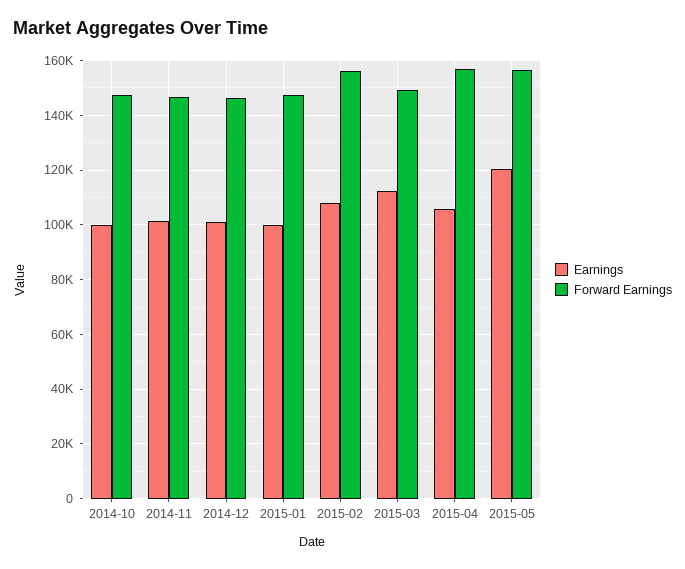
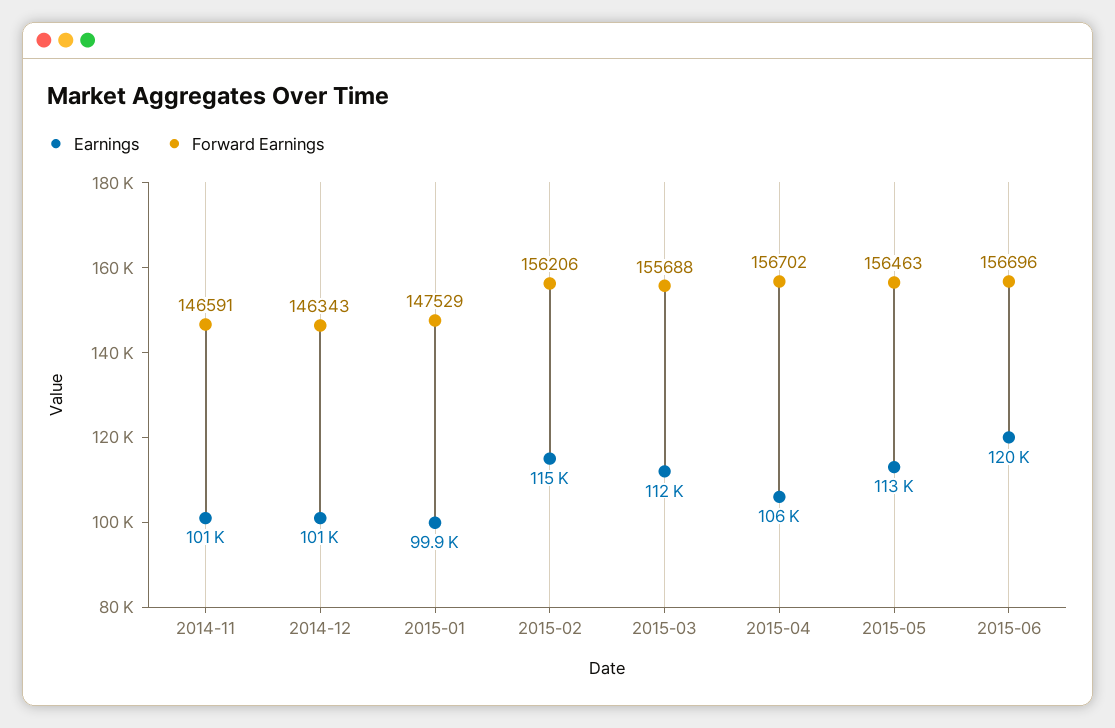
Earnings, 2014-10: 100000 -> none
Forward Earnings, 2014-10: 147500 -> none
Earnings, 2015-02: 107500 -> 115000
Forward Earnings, 2015-03: 150000 -> 155688
Earnings, 2015-05: 120000 -> 113000
Earnings, 2015-06: none -> 120000
Forward Earnings, 2015-06: none -> 156696

